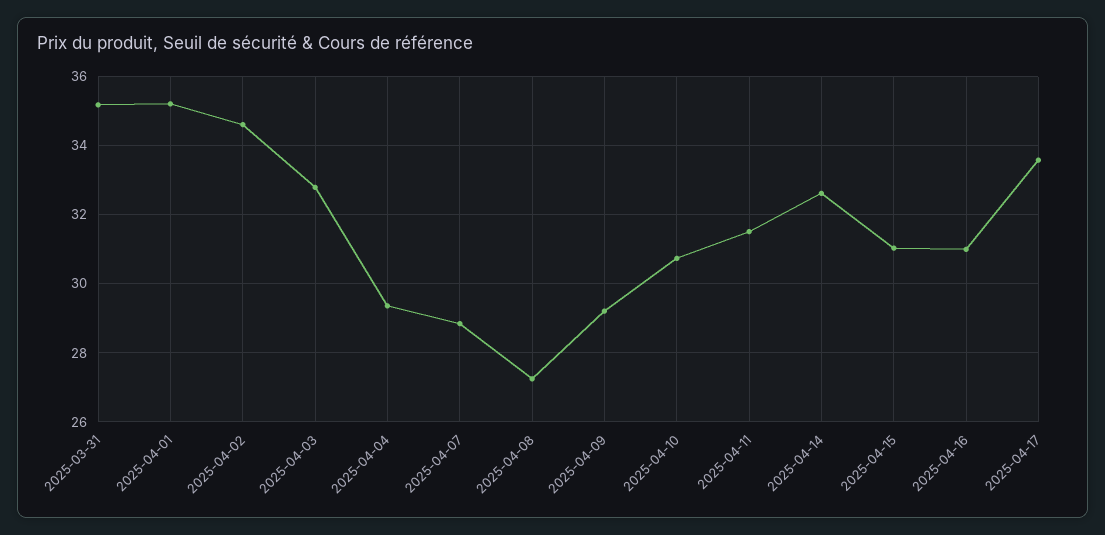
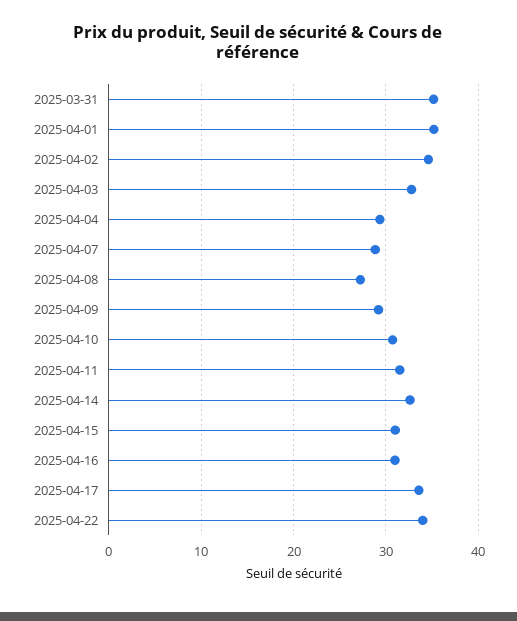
2025-04-22: none -> 34

